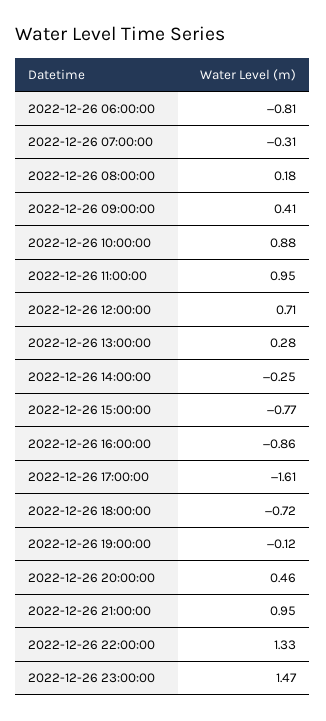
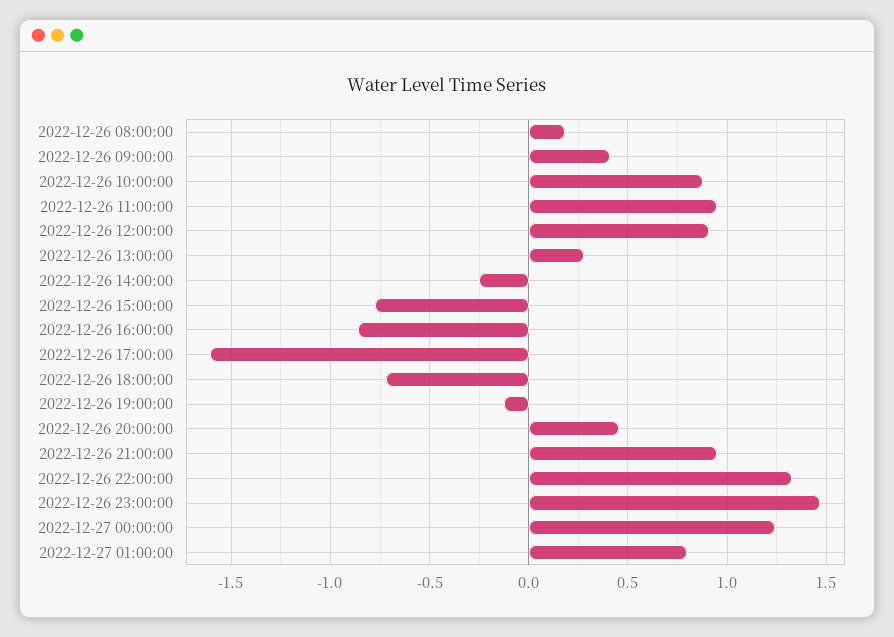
2022-12-26 06:00:00: -0.81 -> none
2022-12-26 07:00:00: -0.31 -> none
2022-12-26 12:00:00: 0.71 -> 0.9
2022-12-27 00:00:00: none -> 1.25
2022-12-27 01:00:00: none -> 0.8

